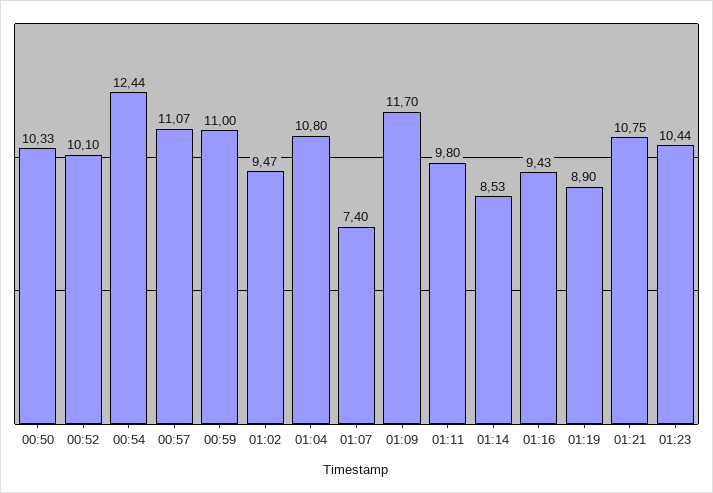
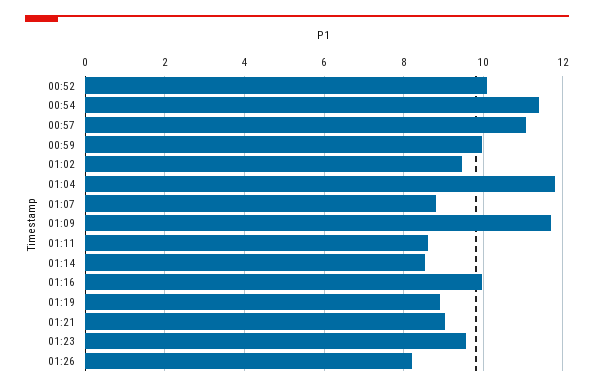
00:50: 10.33 -> none
00:54: 12.44 -> 11.4
00:59: 11 -> 10
01:04: 10.8 -> 11.8
01:07: 7.4 -> 8.8
01:11: 9.8 -> 8.6
01:16: 9.43 -> 10
01:21: 10.75 -> 9
01:23: 10.44 -> 9.6
01:26: none -> 8.2

